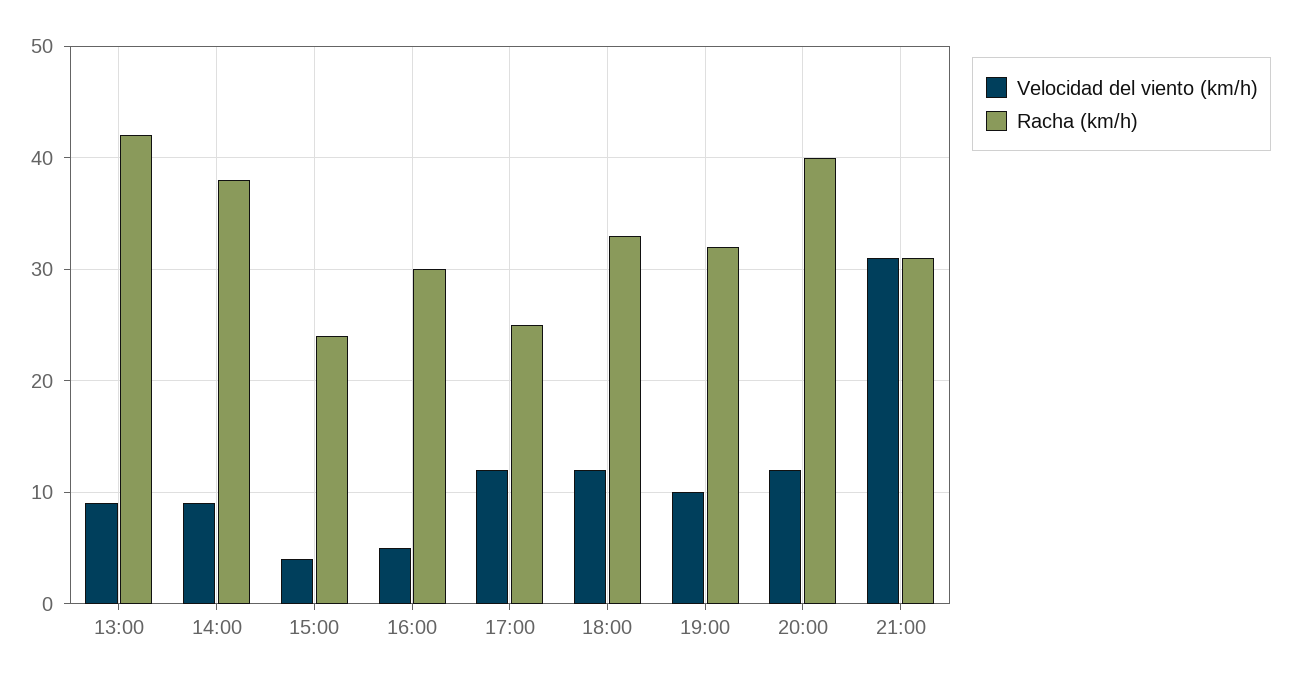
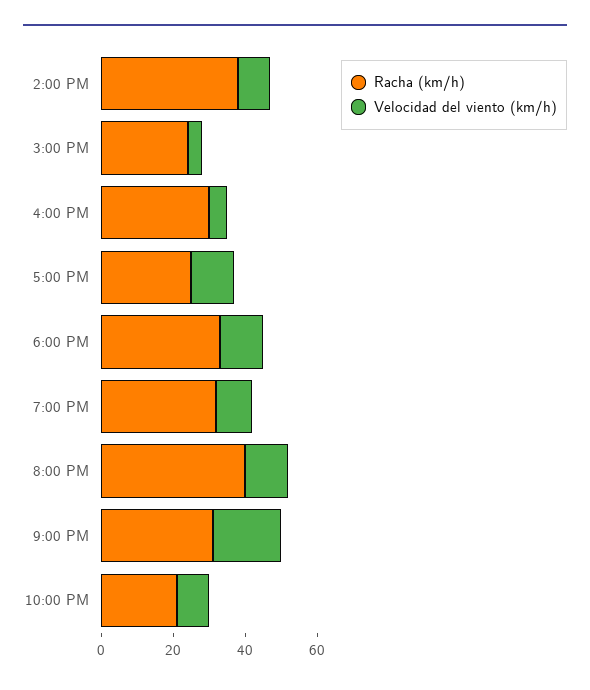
Velocidad del viento (km/h), 13:00: 9 -> none
Racha (km/h), 13:00: 42 -> none
Velocidad del viento (km/h), 21:00: 31 -> 20
Racha (km/h), 10:00 PM: none -> 20
Velocidad del viento (km/h), 10:00 PM: none -> 10

